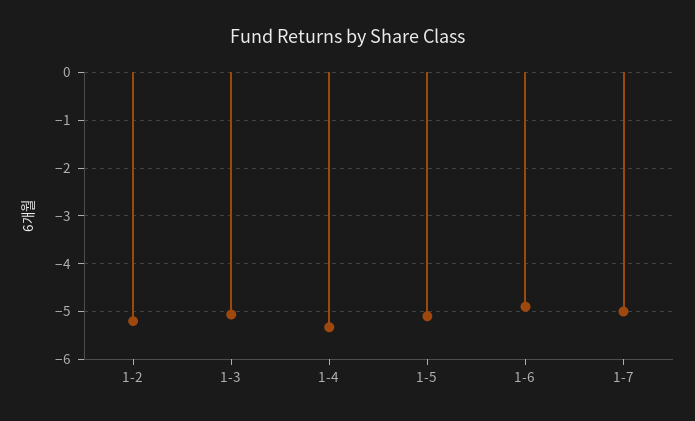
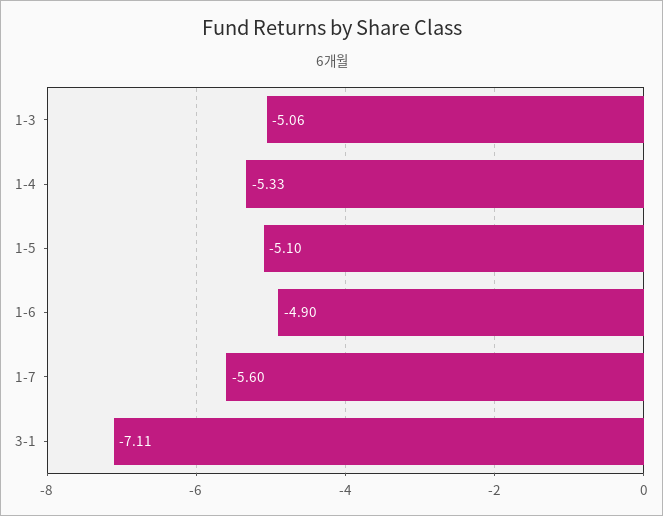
1-2: -5.2 -> none
1-7: -5 -> -5.6
3-1: none -> -7.11

